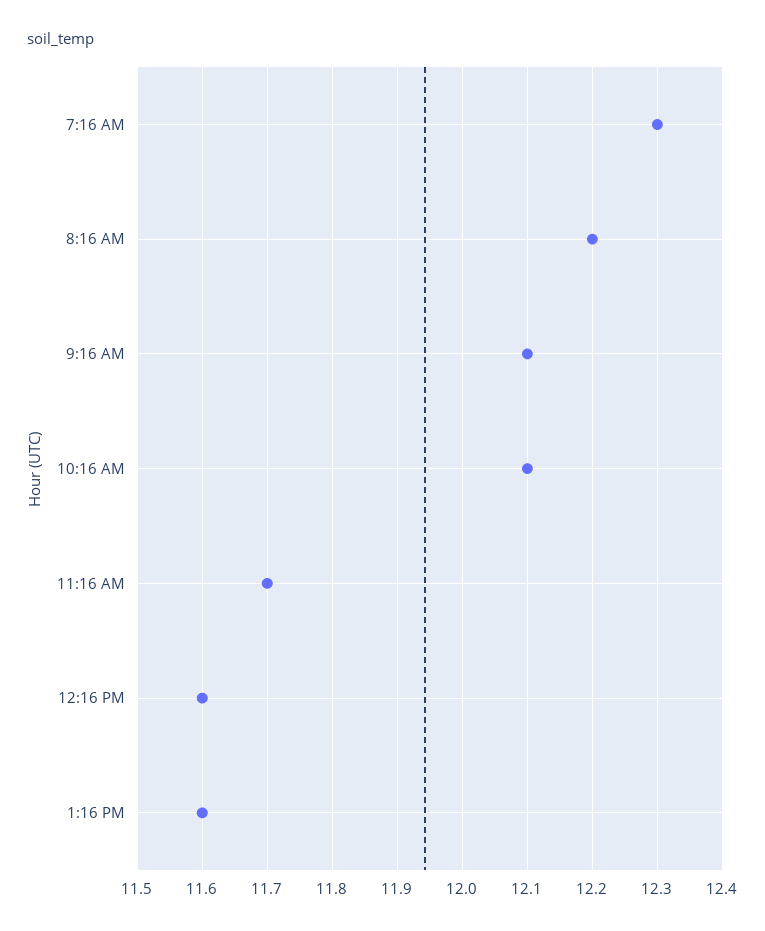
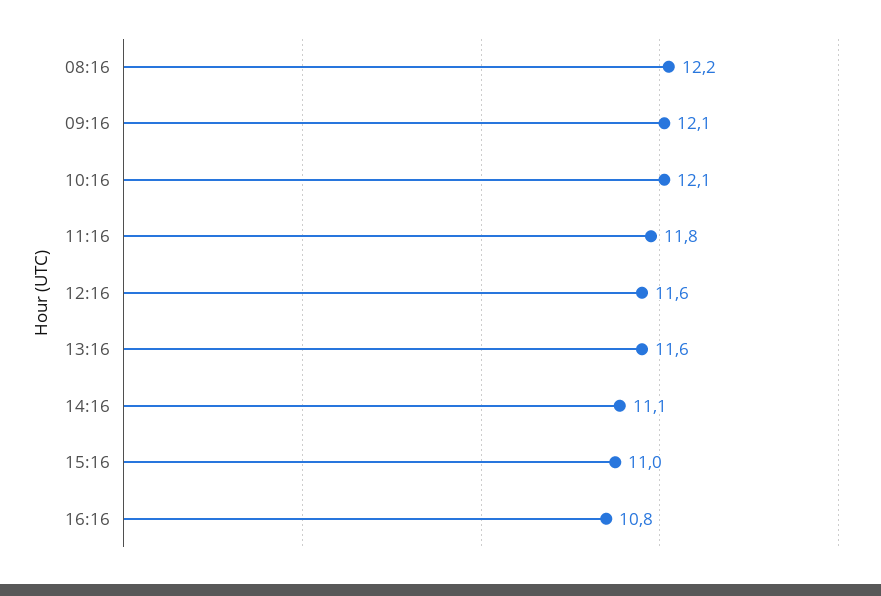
7:16 AM: 12.3 -> none
11:16 AM: 11.7 -> 11.8
14:16: none -> 11.1
15:16: none -> 11
16:16: none -> 10.8

